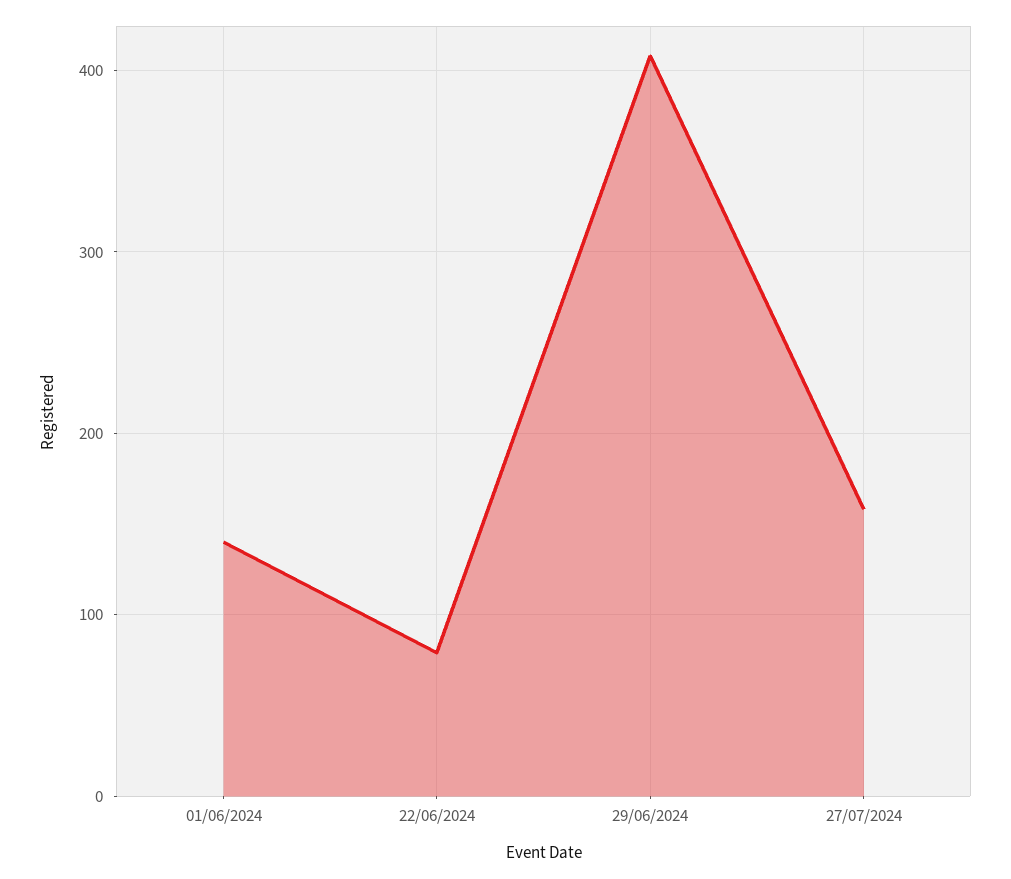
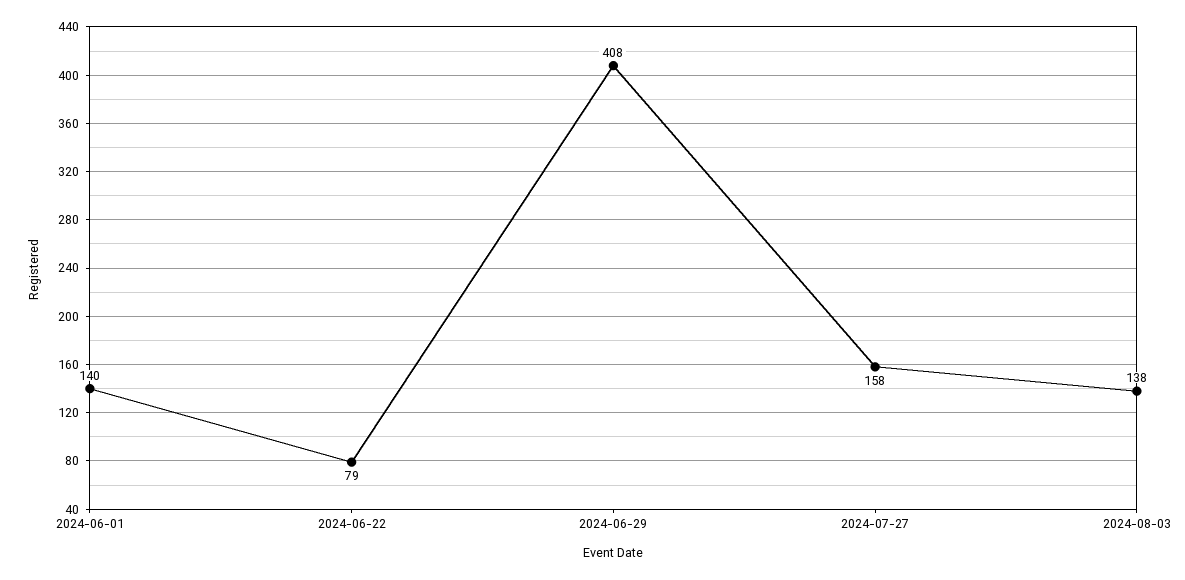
2024-08-03: none -> 138

